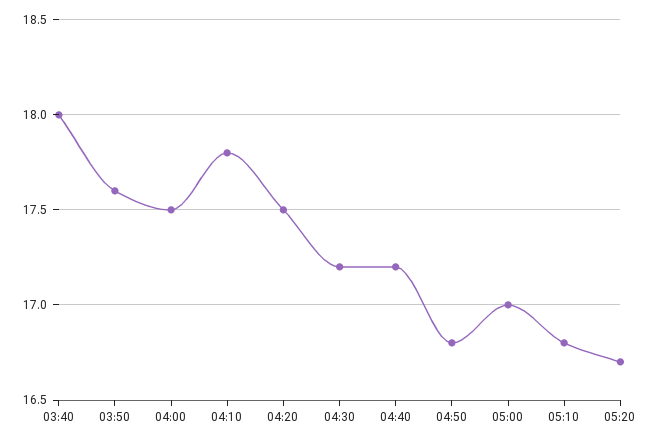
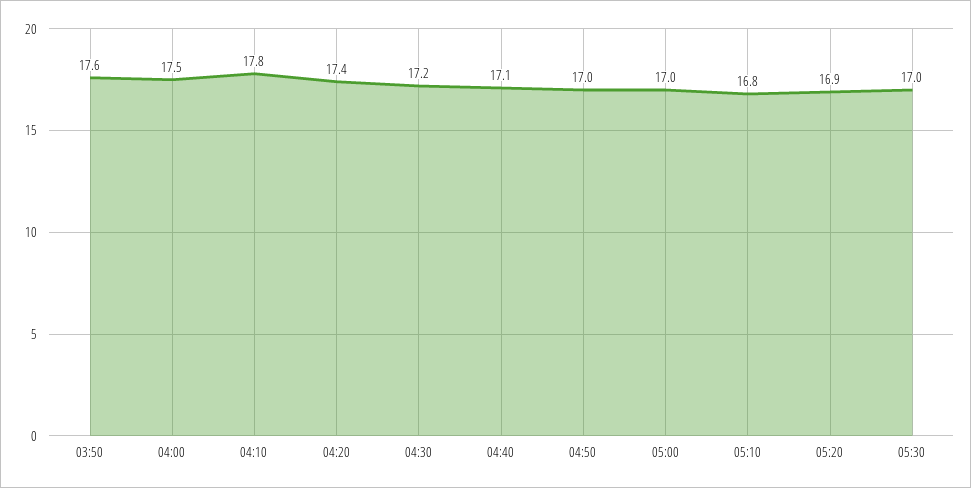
03:40: 18 -> none
04:20: 17.5 -> 17.4
04:40: 17.2 -> 17.1
04:50: 16.8 -> 17
05:20: 16.7 -> 16.9
05:30: none -> 17

